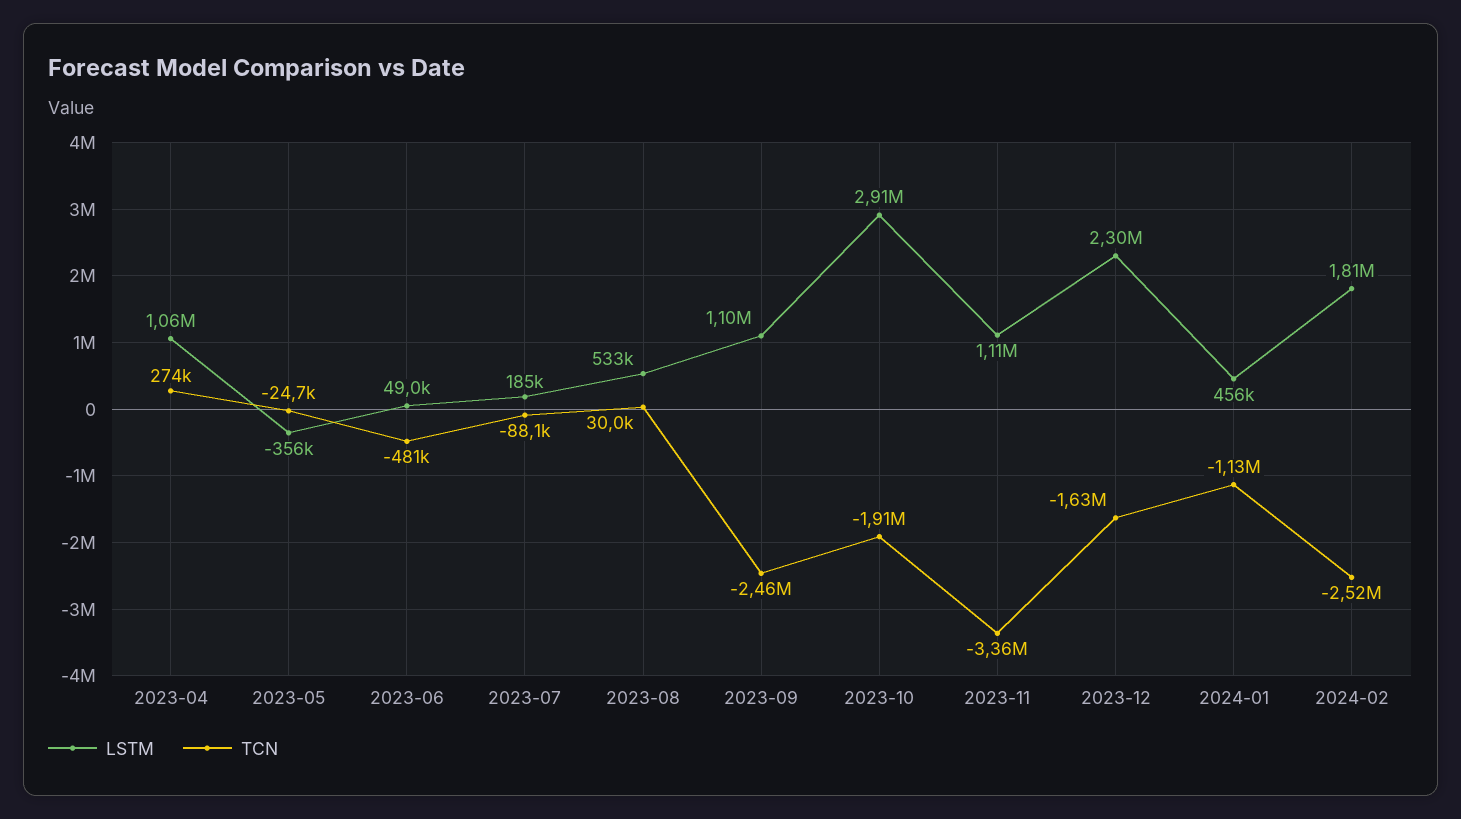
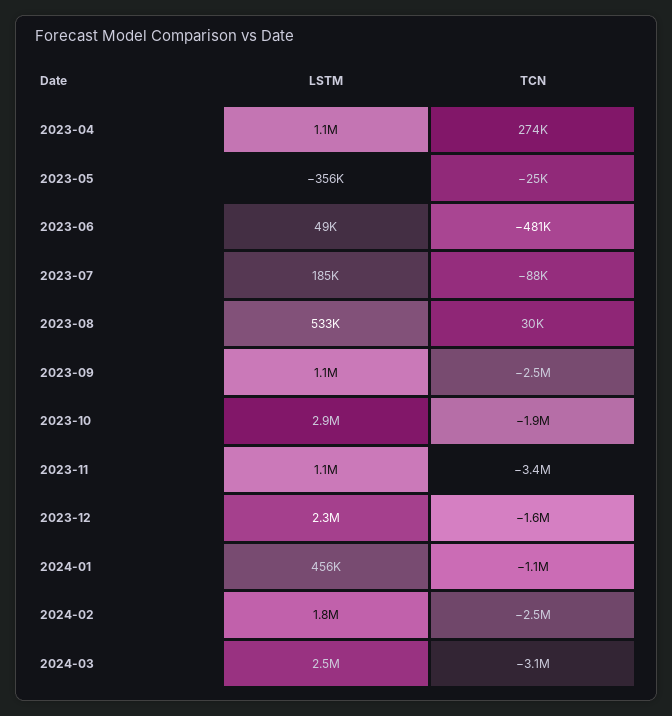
LSTM, 2024-03: none -> 2500000
TCN, 2024-03: none -> -3100000

